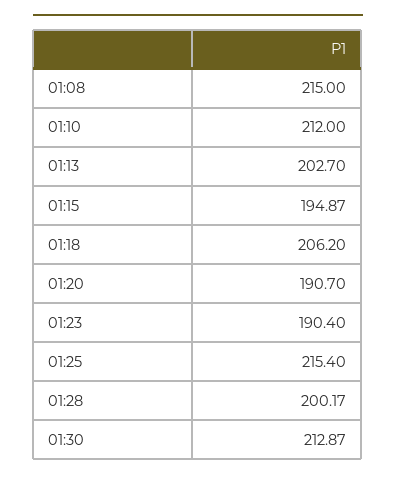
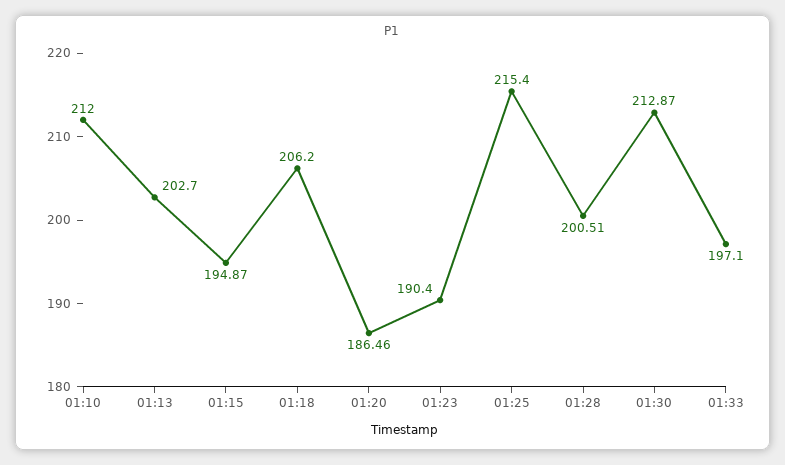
01:08: 215 -> none
01:20: 190.7 -> 186.46
01:28: 200.17 -> 200.51
01:33: none -> 197.1

